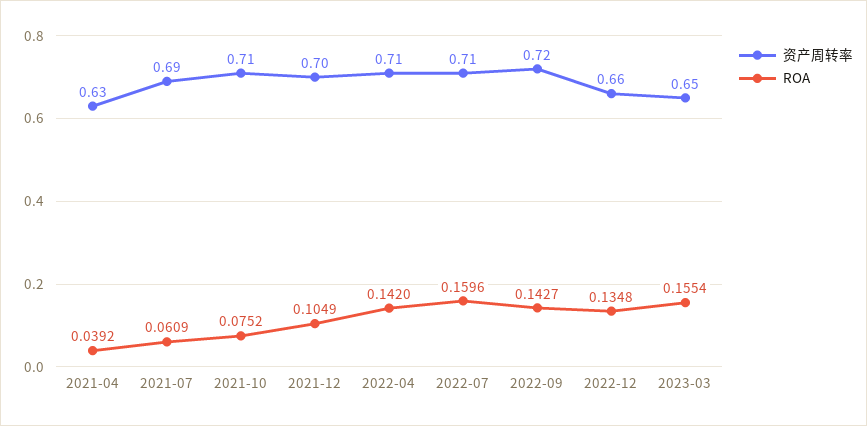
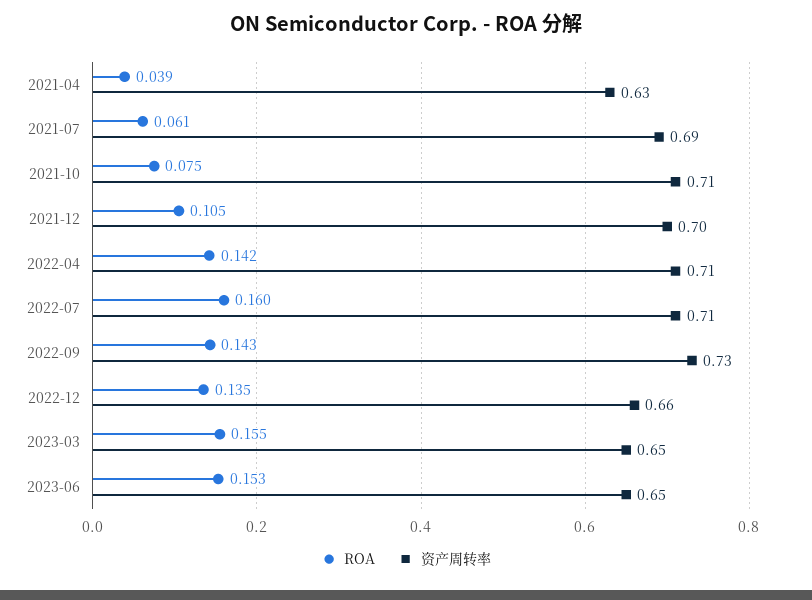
资产周转率, 2022-09: 0.72 -> 0.73
ROA, 2023-06: none -> 0.153
资产周转率, 2023-06: none -> 0.65

